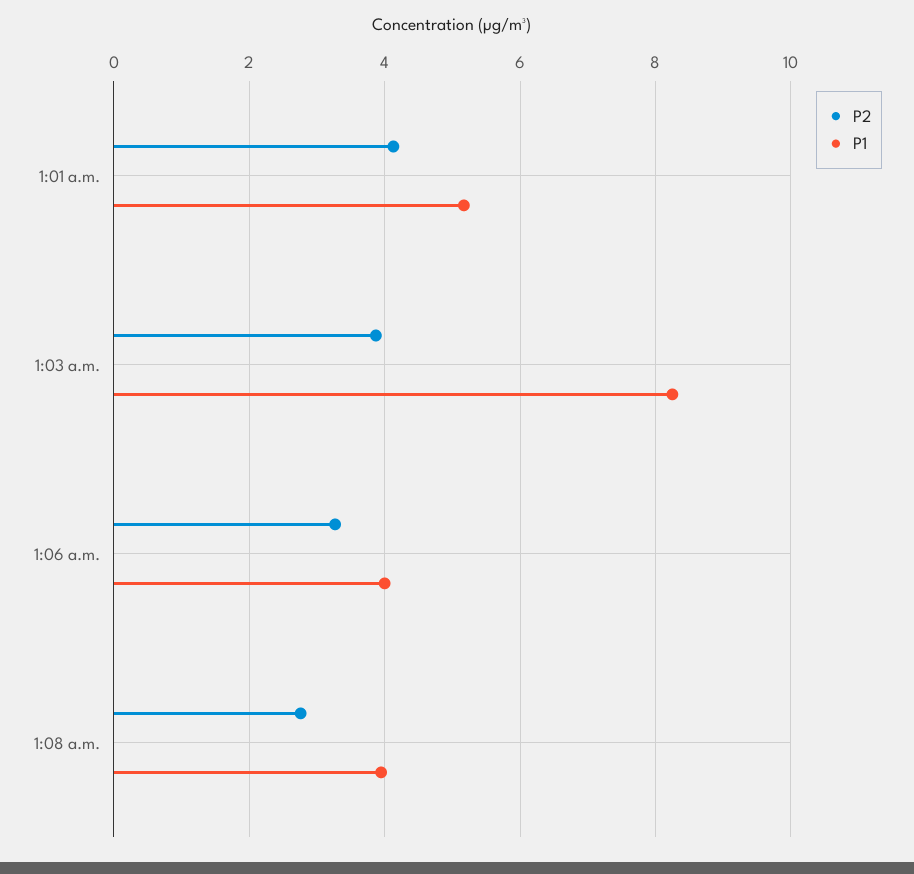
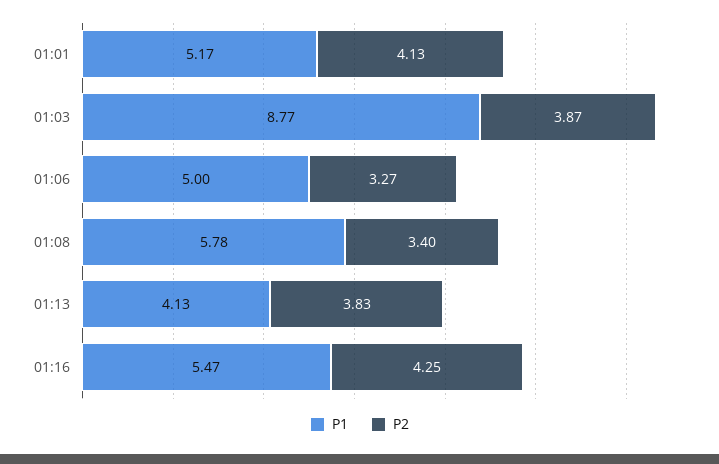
P1, 1:03 a.m.: 8.2 -> 8.77
P1, 1:06 a.m.: 4 -> 5
P2, 1:08 a.m.: 2.8 -> 3.4
P1, 1:08 a.m.: 4 -> 5.78
P1, 01:13: none -> 4.13
P2, 01:13: none -> 3.83
P1, 01:16: none -> 5.47
P2, 01:16: none -> 4.25

